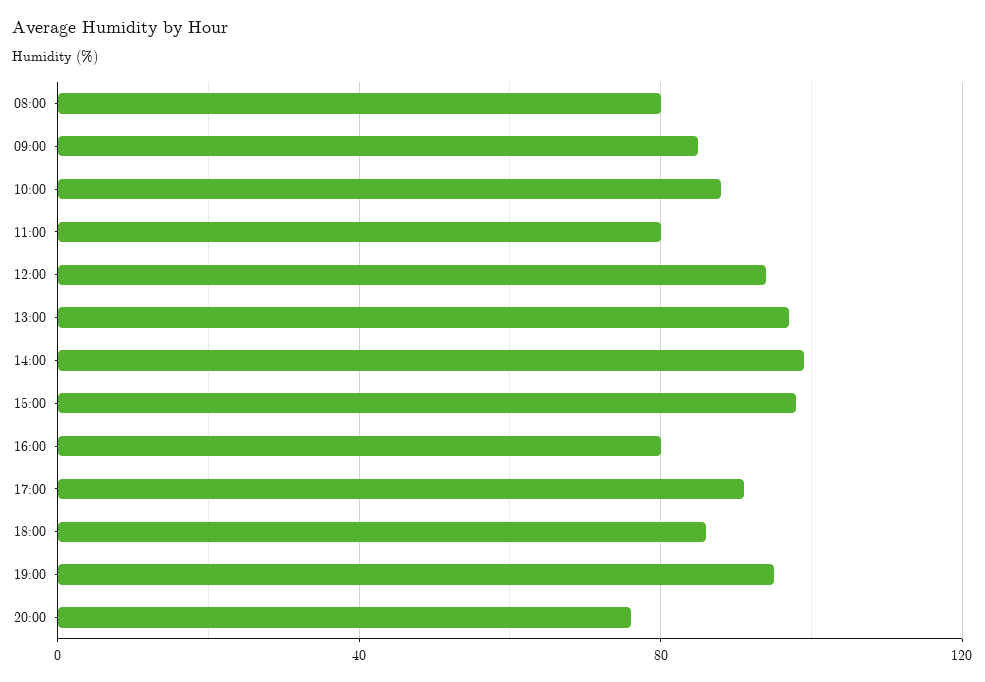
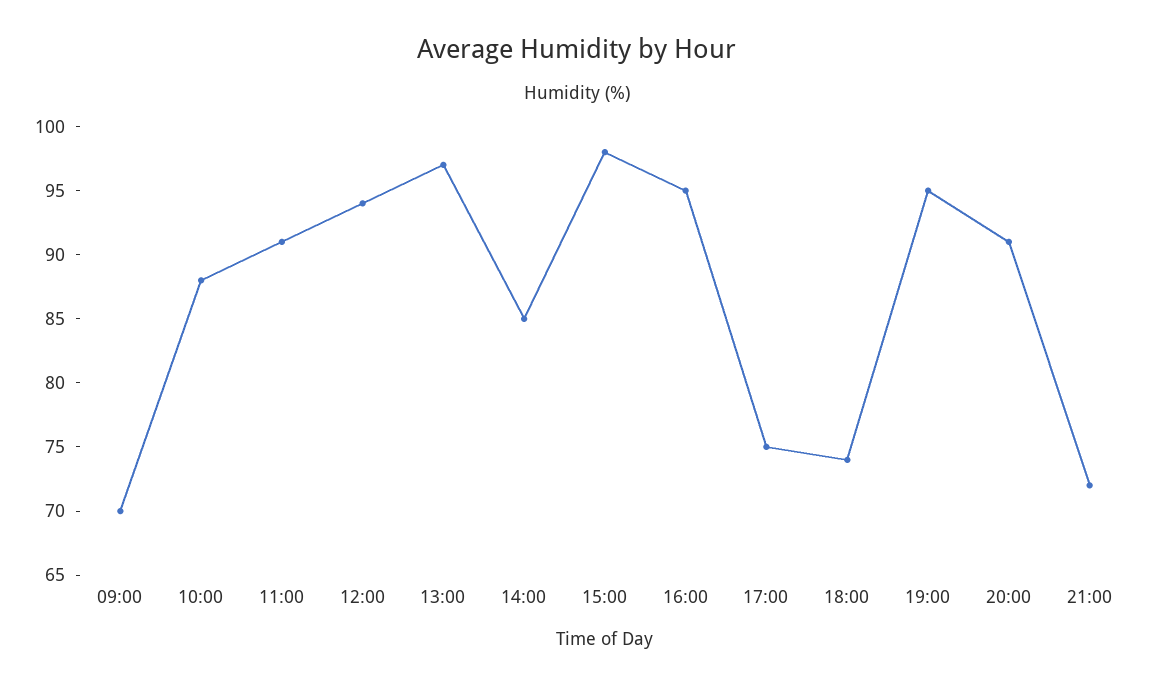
08:00: 80 -> none
09:00: 85 -> 70
11:00: 80 -> 91
14:00: 100 -> 85
16:00: 80 -> 95
17:00: 90 -> 75
18:00: 85 -> 74
20:00: 75 -> 91
21:00: none -> 72

